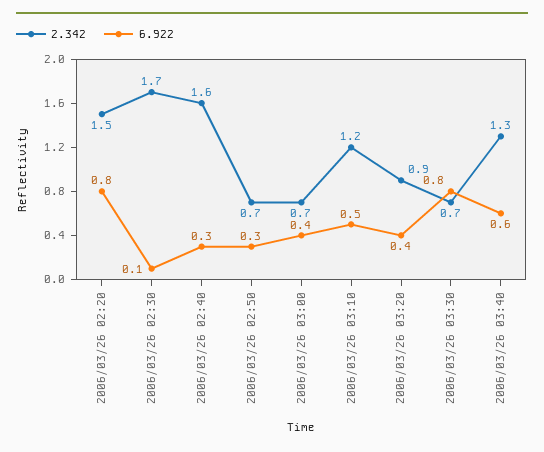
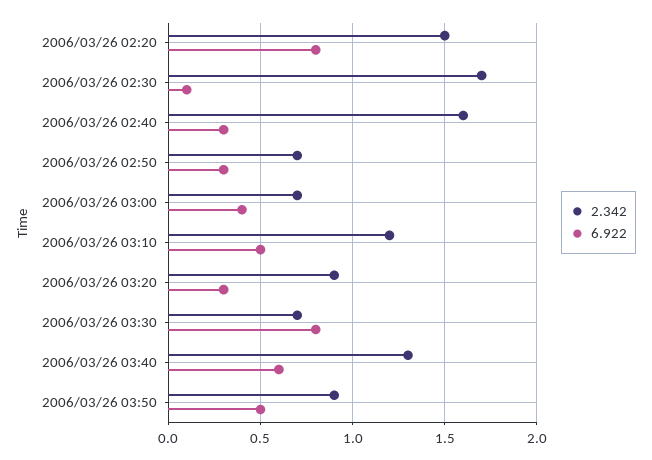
6.922, 2006/03/26 03:20: 0.4 -> 0.3
2.342, 2006/03/26 03:50: none -> 0.9
6.922, 2006/03/26 03:50: none -> 0.5

